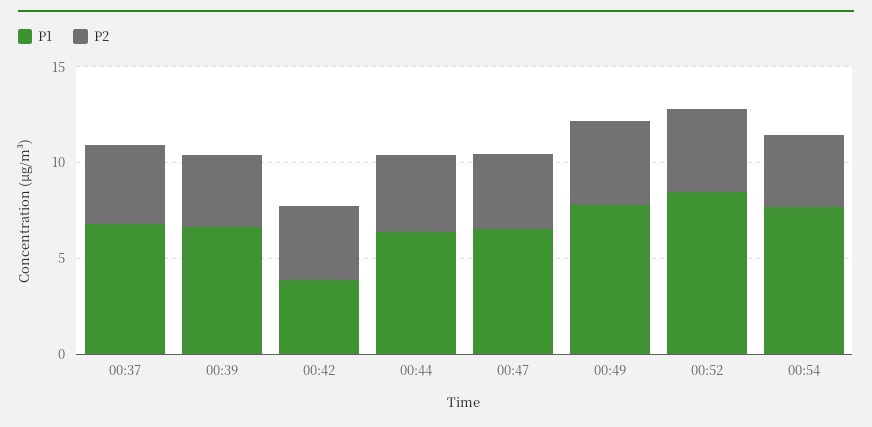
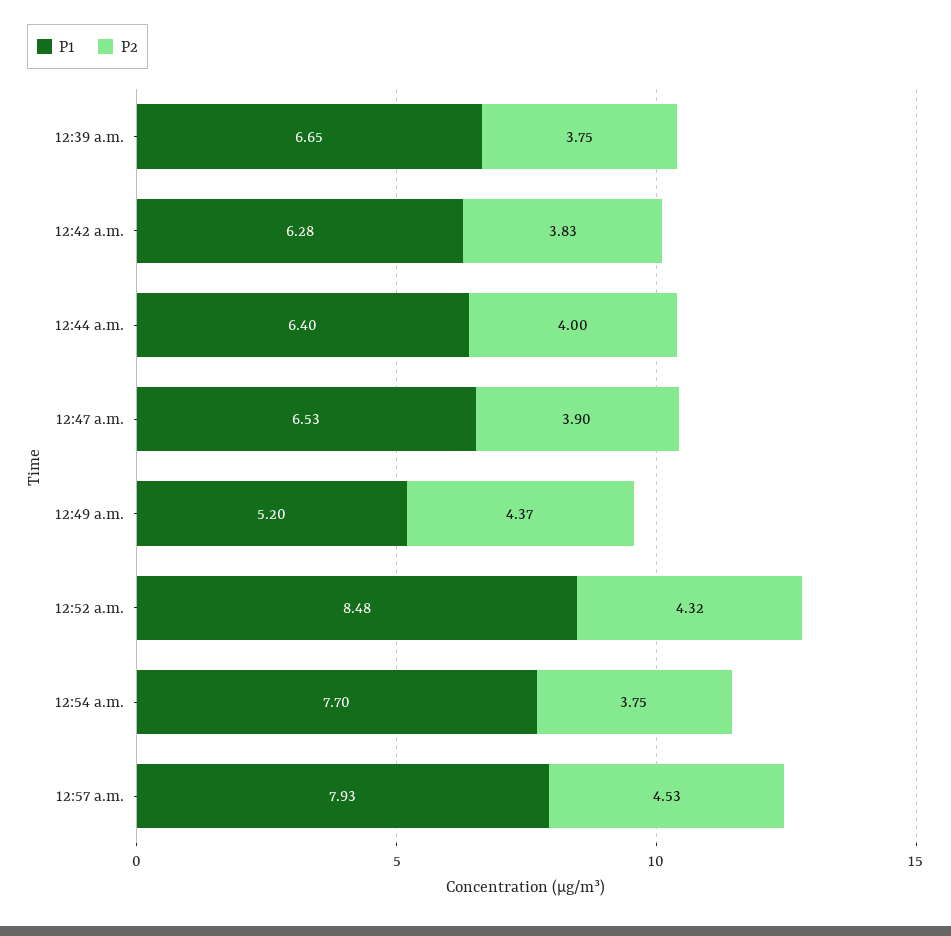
P1, 00:37: 7 -> none
P2, 00:37: 4 -> none
P1, 00:42: 4 -> 6.28
P1, 00:49: 8 -> 5.2
P1, 12:57 a.m.: none -> 7.93
P2, 12:57 a.m.: none -> 4.53

